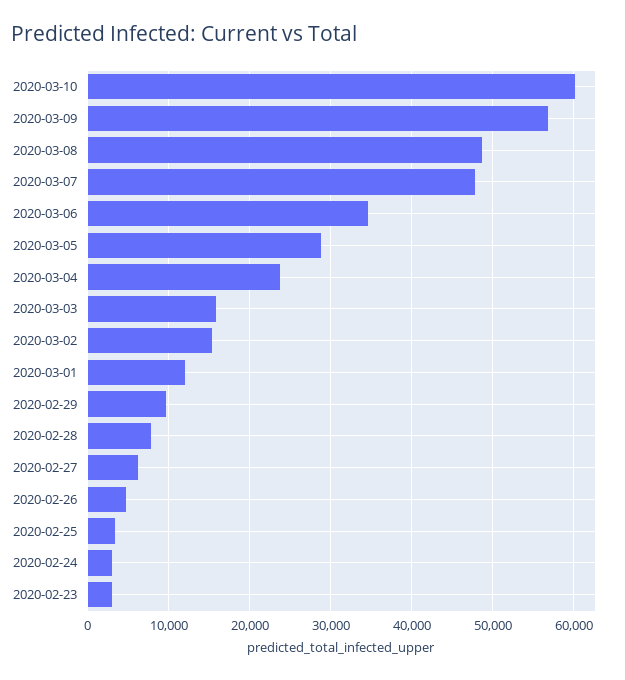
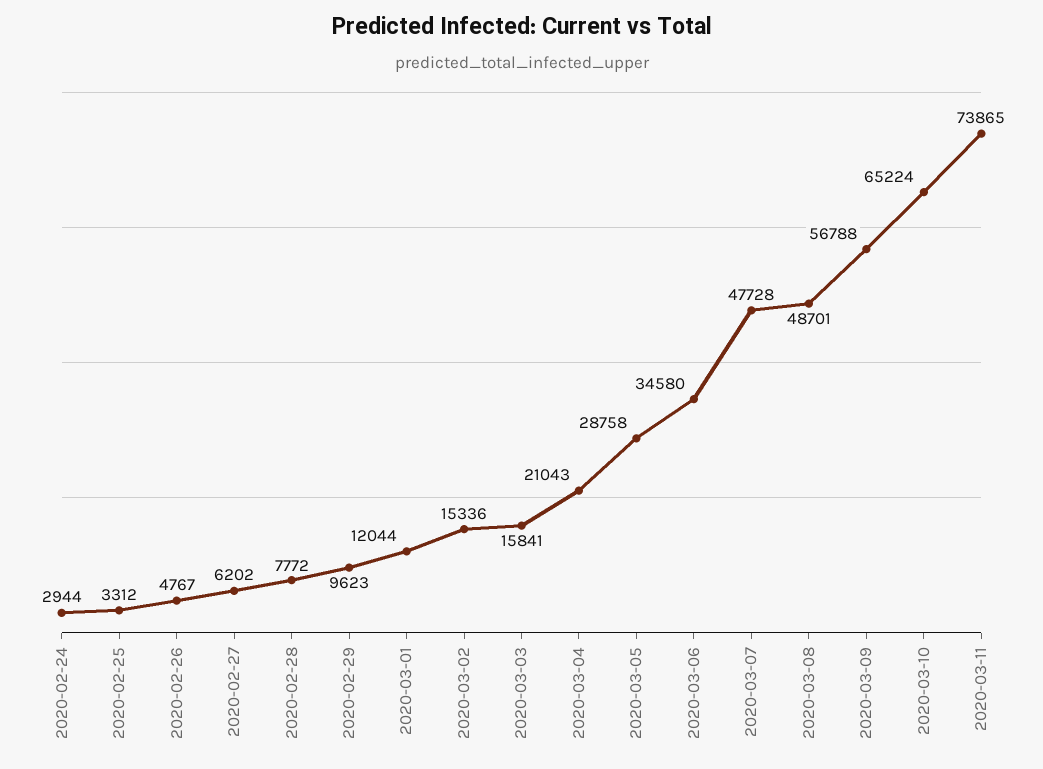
2020-03-10: 60000 -> 65224
2020-03-04: 24000 -> 21043
2020-02-23: 3000 -> none
2020-03-11: none -> 73865

